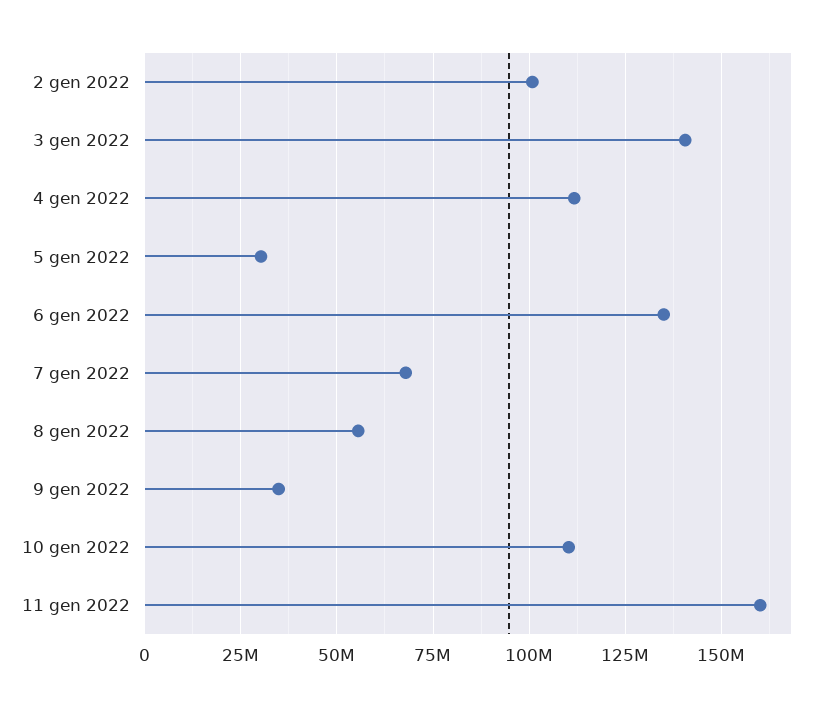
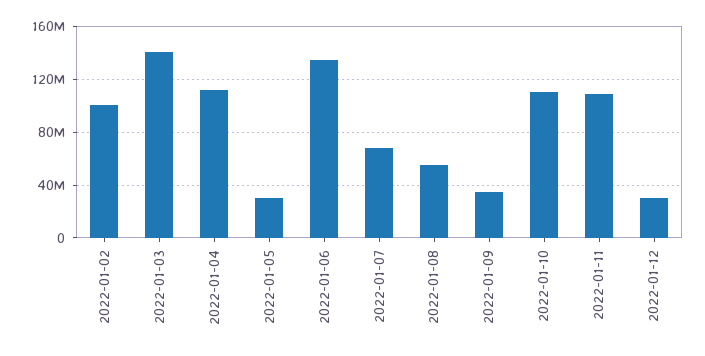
11 gen 2022: 160000000 -> 110000000
2022-01-12: none -> 30000000

